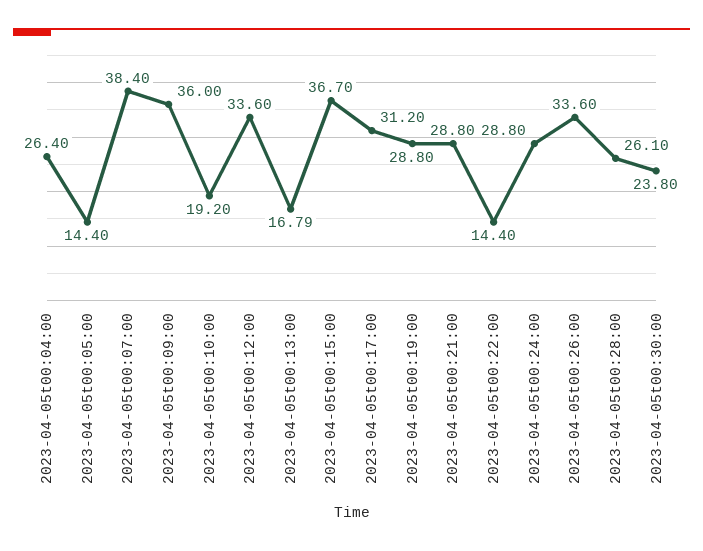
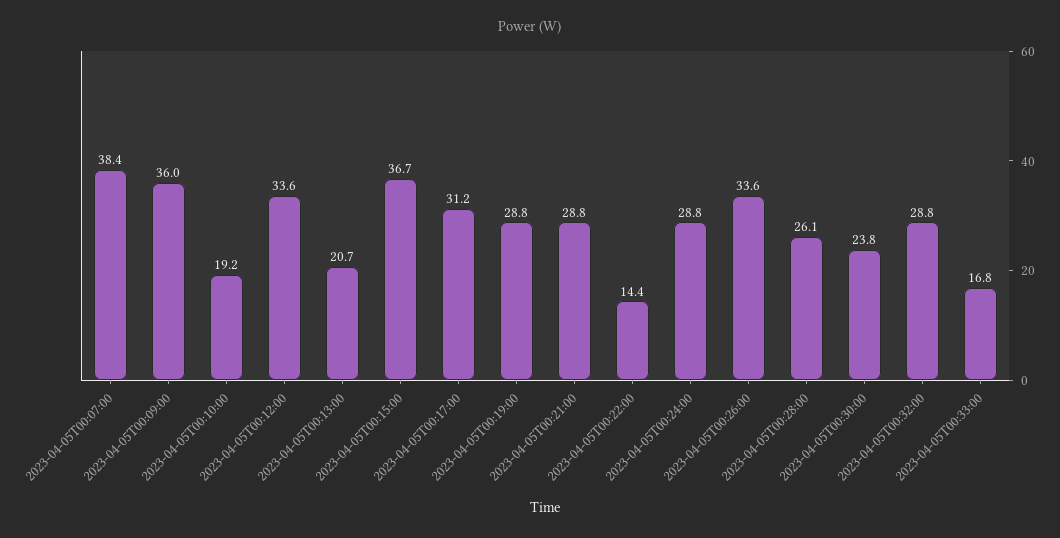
2023-04-05t00:04:00: 26.4 -> none
2023-04-05t00:05:00: 14.4 -> none
2023-04-05t00:13:00: 16.79 -> 20.7
2023-04-05T00:32:00: none -> 28.8
2023-04-05T00:33:00: none -> 16.8

